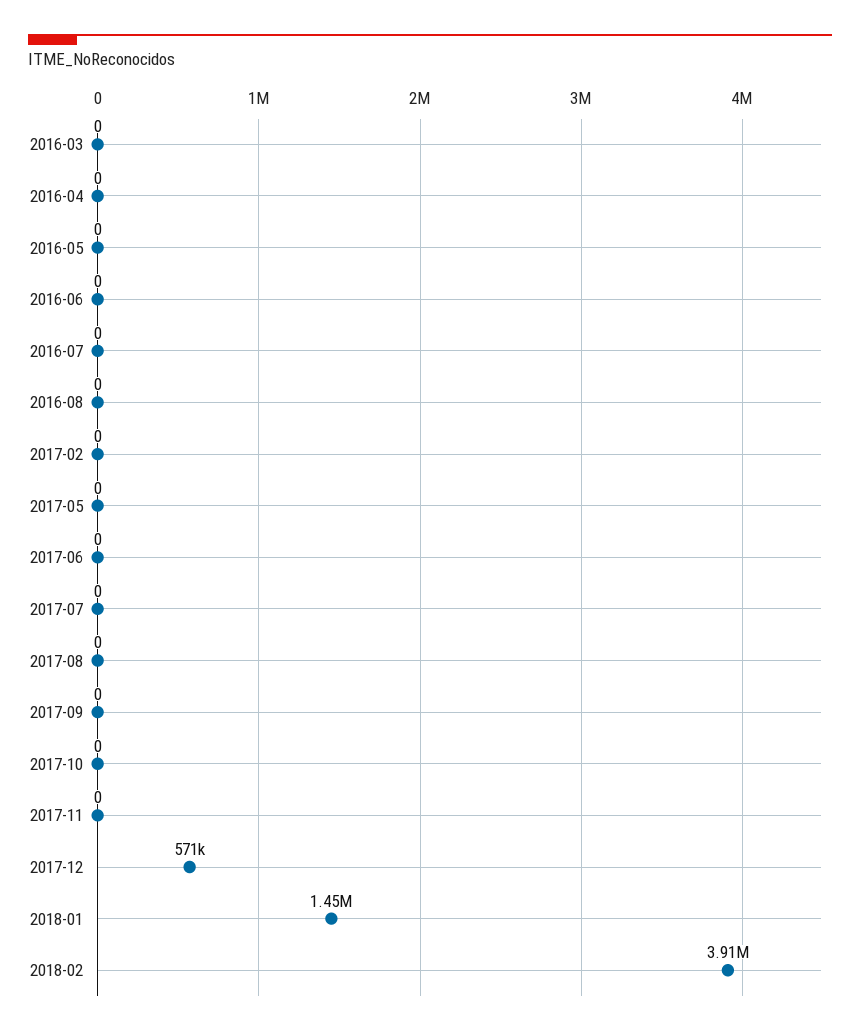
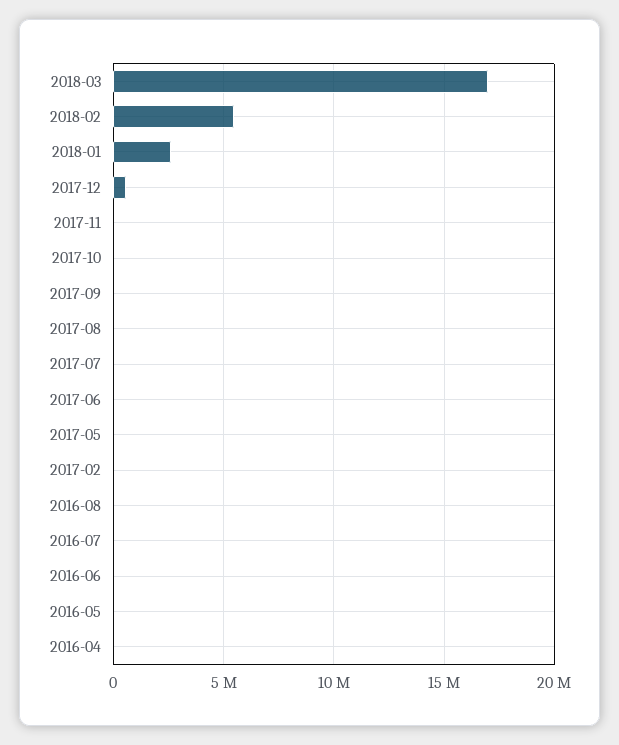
2016-03: 0 -> none
2018-01: 1450000 -> 2500000
2018-02: 3910000 -> 5500000
2018-03: none -> 17000000

